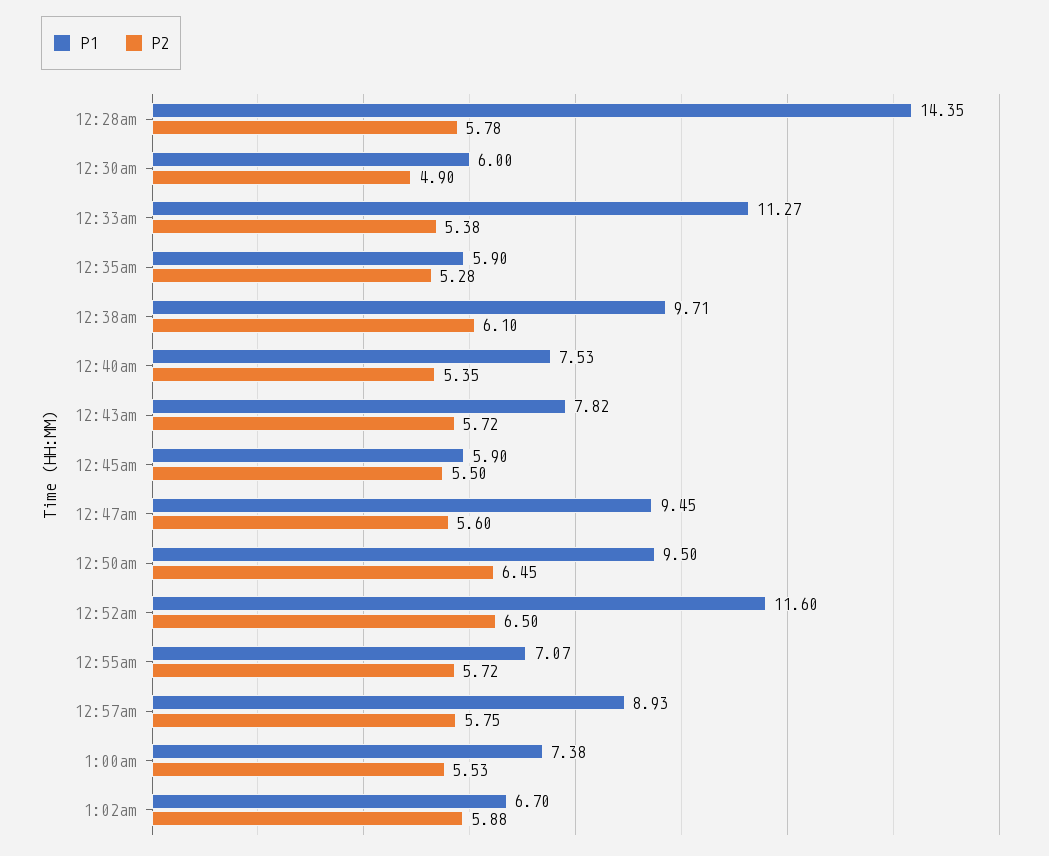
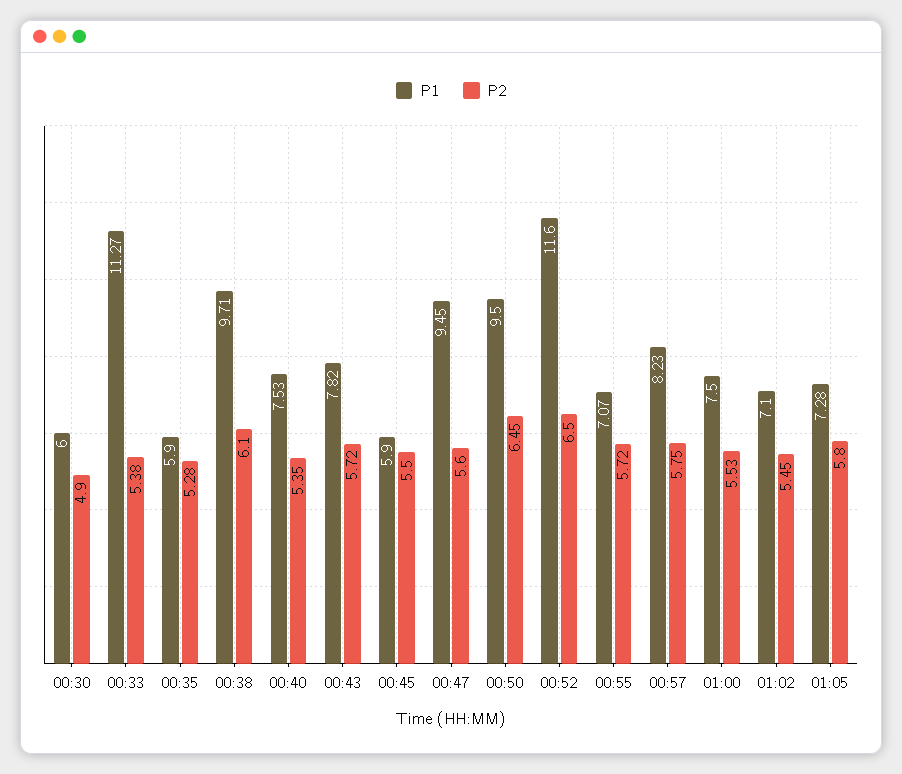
P1, 12:28am: 14.35 -> none
P2, 12:28am: 5.78 -> none
P1, 12:57am: 8.93 -> 8.23
P1, 1:00am: 7.38 -> 7.5
P1, 1:02am: 6.7 -> 7.1
P2, 1:02am: 5.88 -> 5.45
P1, 01:05: none -> 7.28
P2, 01:05: none -> 5.8

